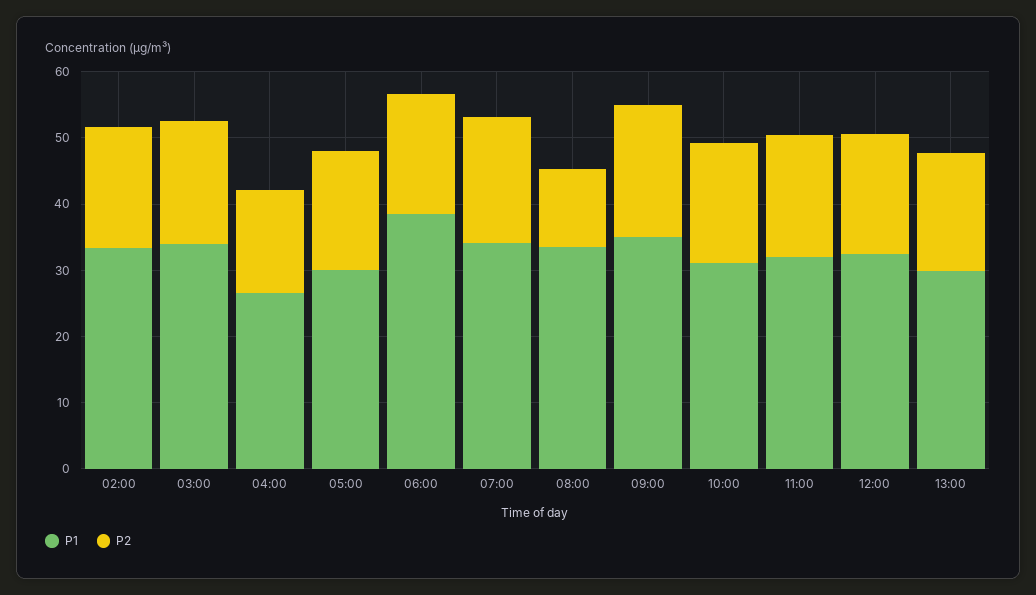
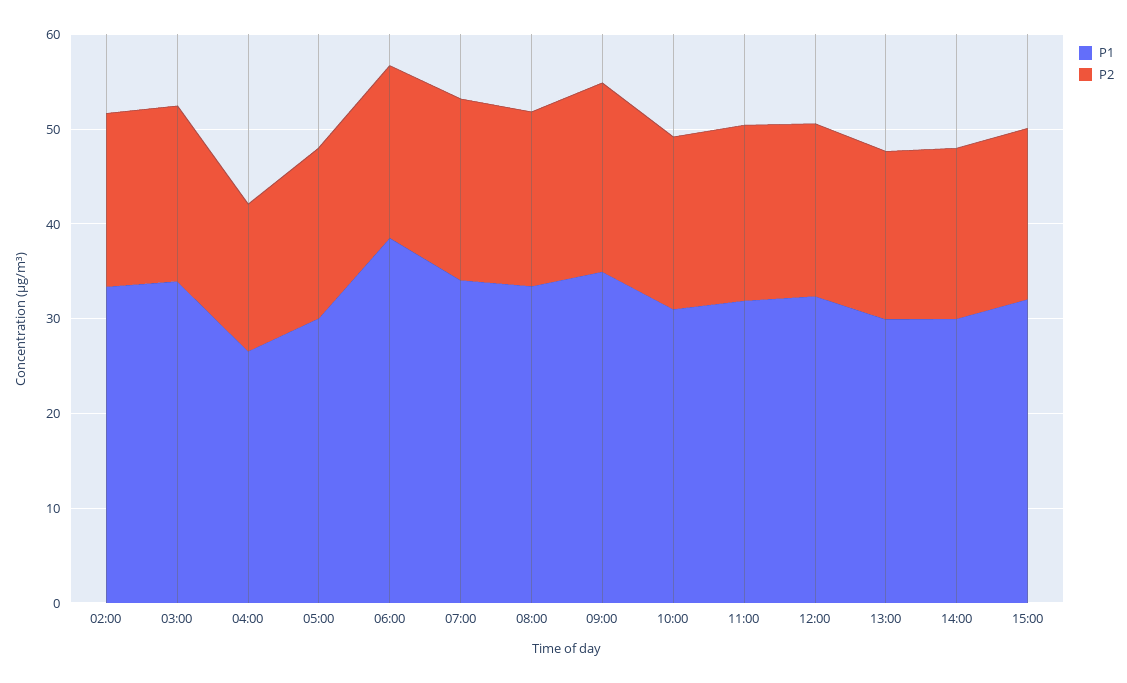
P2, 08:00: 12 -> 18
P1, 14:00: none -> 30
P2, 14:00: none -> 18
P1, 15:00: none -> 32
P2, 15:00: none -> 18

